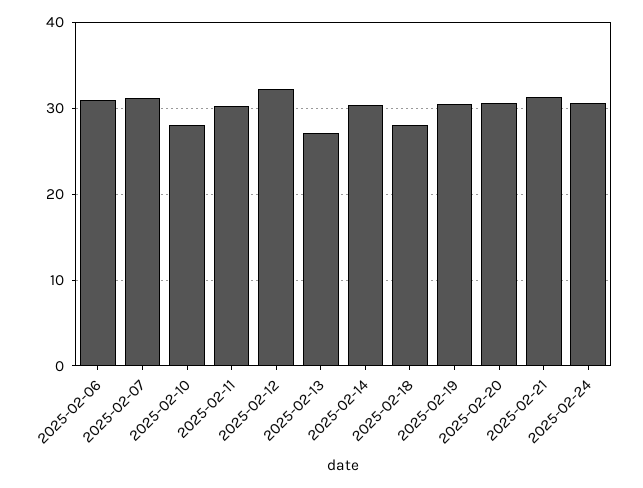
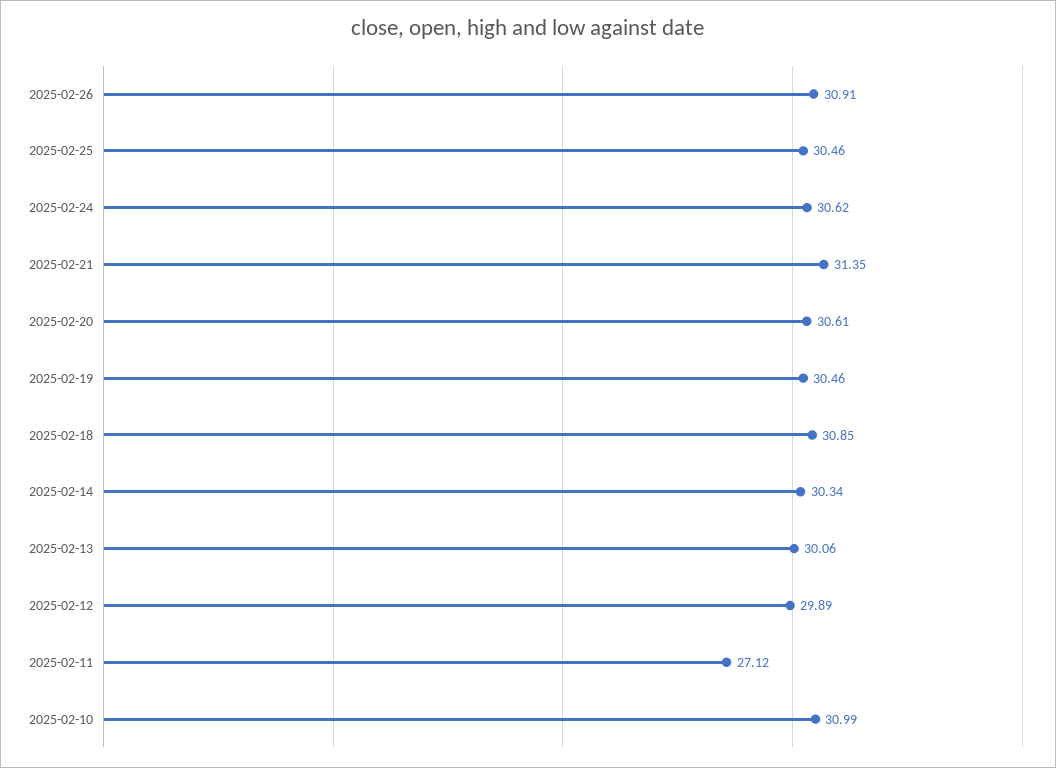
2025-02-06: 31 -> none
2025-02-07: 31 -> none
2025-02-10: 28 -> 30.99
2025-02-11: 30 -> 27.12
2025-02-12: 32 -> 29.89
2025-02-13: 27 -> 30.06
2025-02-18: 28 -> 30.85
2025-02-26: none -> 30.91
2025-02-25: none -> 30.46

